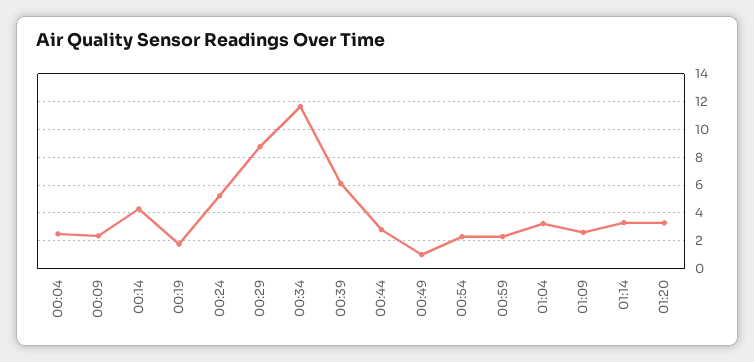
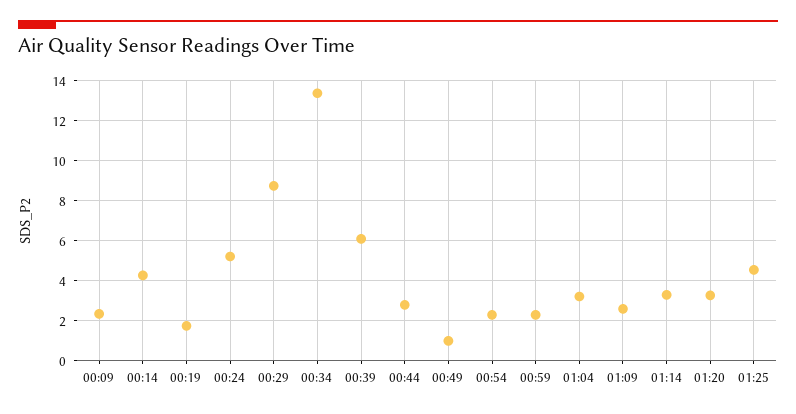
00:04: 2.5 -> none
00:34: 11.5 -> 13.5
01:25: none -> 4.5

